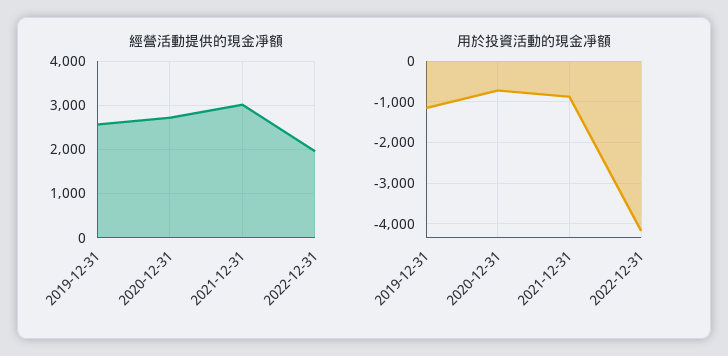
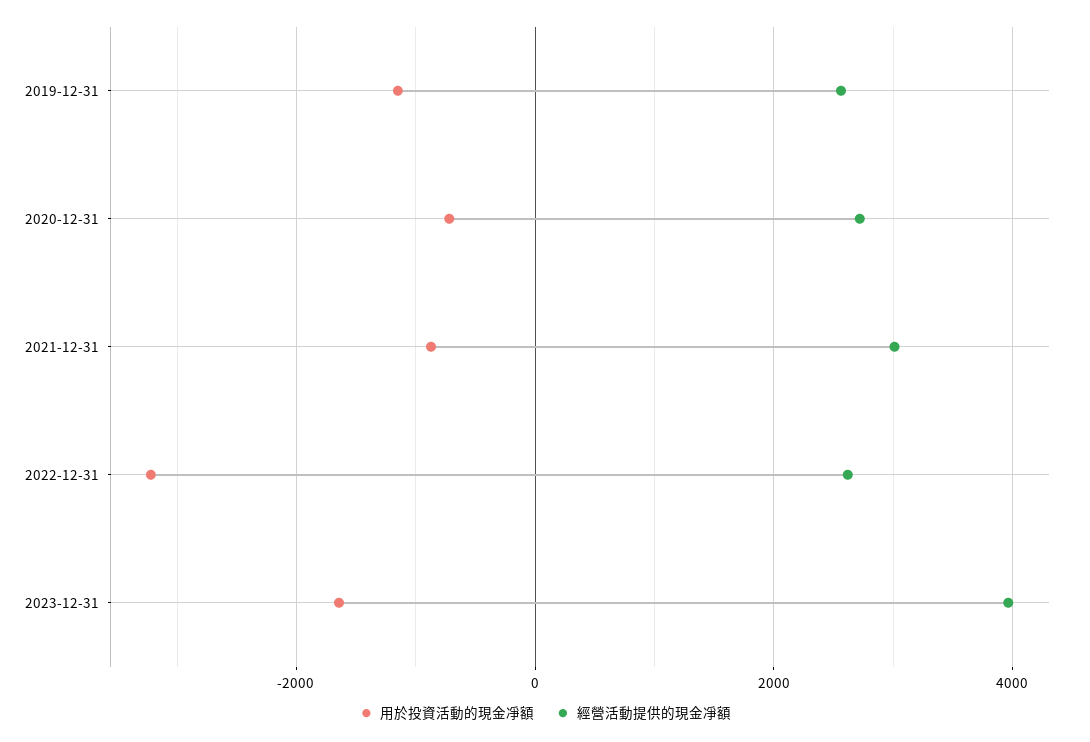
經營活動提供的現金凈額, 2022-12-31: 2000 -> 2600
用於投資活動的現金凈額, 2022-12-31: -4200 -> -3200
用於投資活動的現金凈額, 2023-12-31: none -> -1600
經營活動提供的現金凈額, 2023-12-31: none -> 4000

